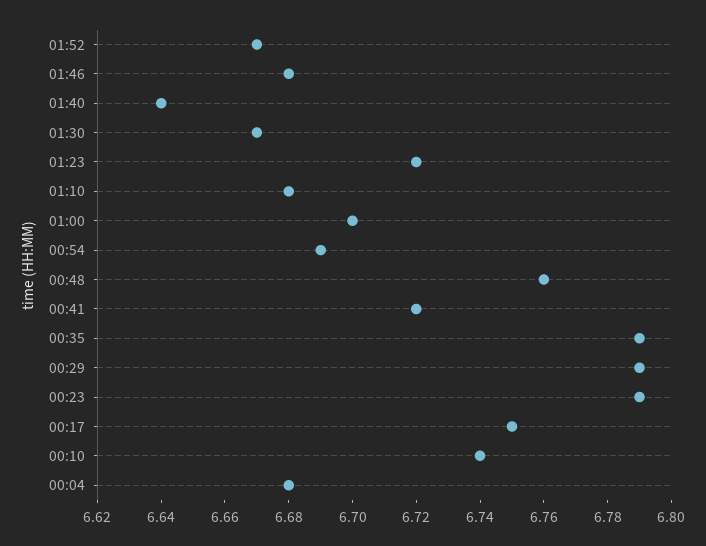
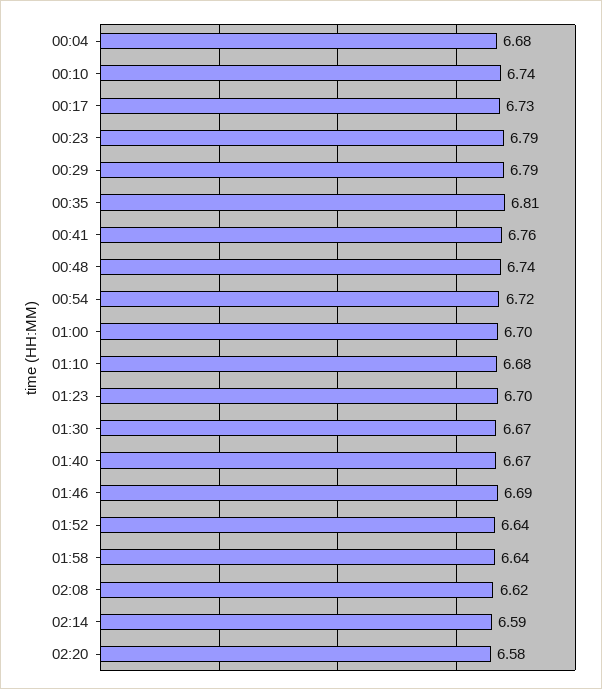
01:52: 6.67 -> 6.64
01:46: 6.68 -> 6.69
01:40: 6.64 -> 6.67
01:23: 6.72 -> 6.7
00:54: 6.69 -> 6.72
00:48: 6.76 -> 6.74
00:41: 6.72 -> 6.76
00:35: 6.79 -> 6.81
00:17: 6.75 -> 6.73
01:58: none -> 6.64
02:08: none -> 6.62
02:14: none -> 6.59
02:20: none -> 6.58

